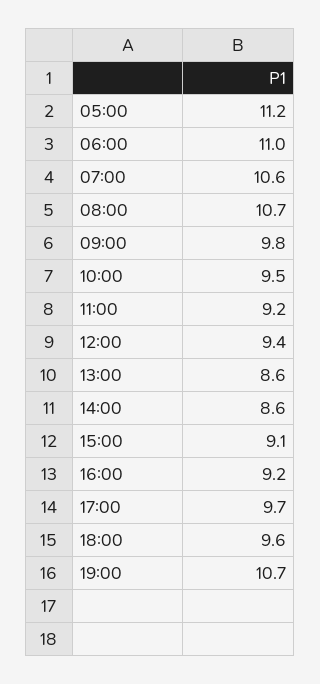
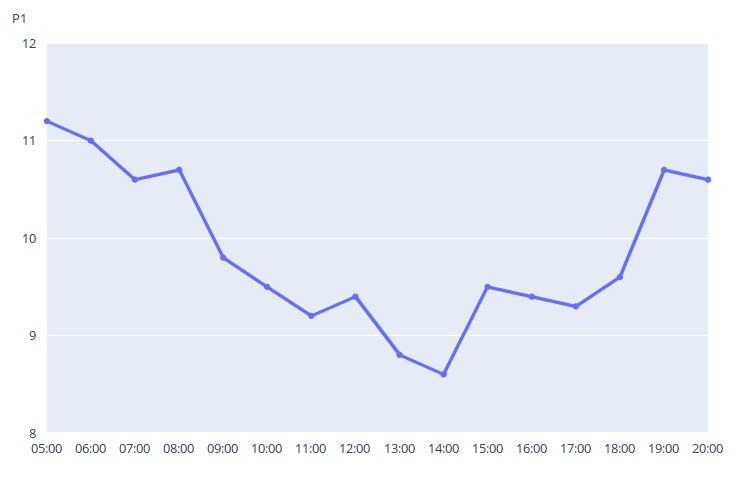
13:00: 8.6 -> 8.8
15:00: 9.1 -> 9.5
16:00: 9.2 -> 9.4
17:00: 9.7 -> 9.3
20:00: none -> 10.6

